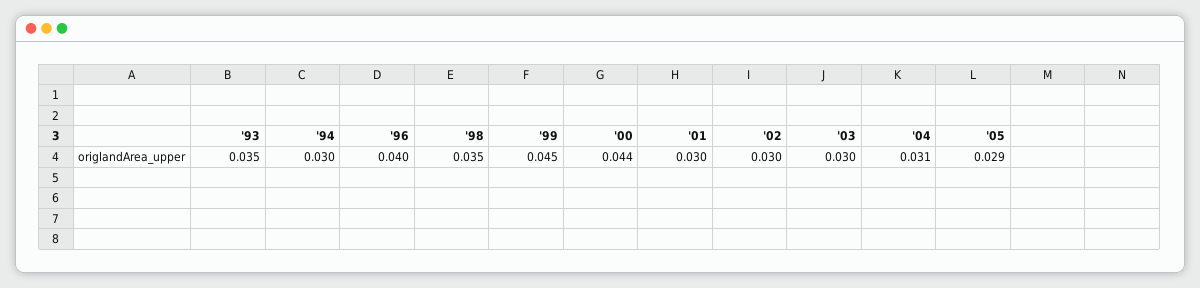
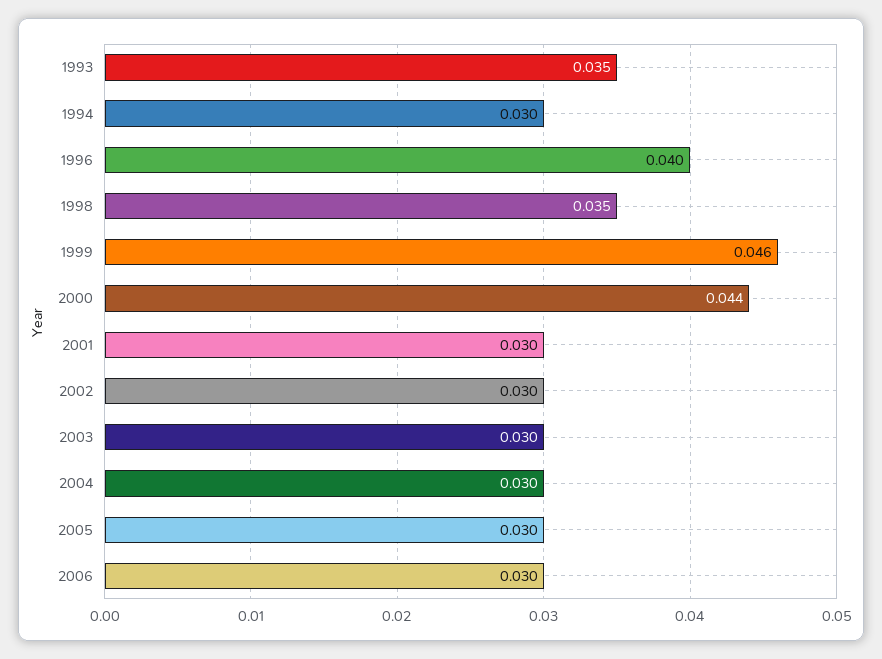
'99: 0.045 -> 0.046
'04: 0.031 -> 0.03
'05: 0.029 -> 0.03
2006: none -> 0.03

